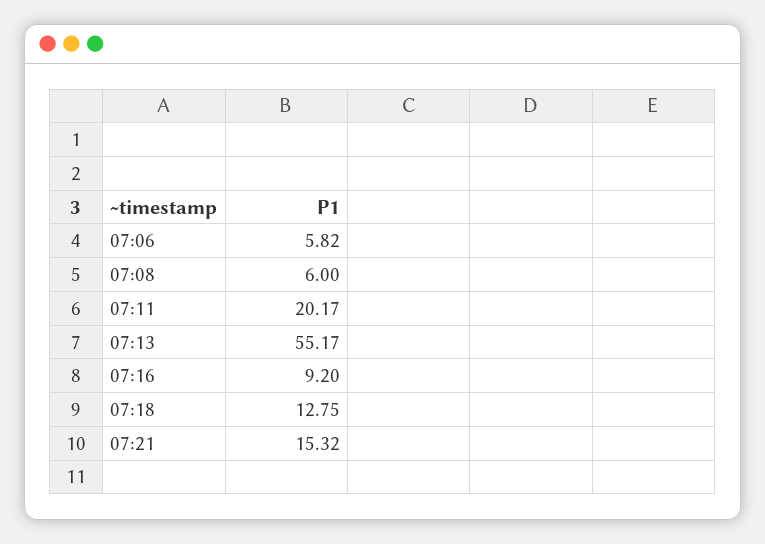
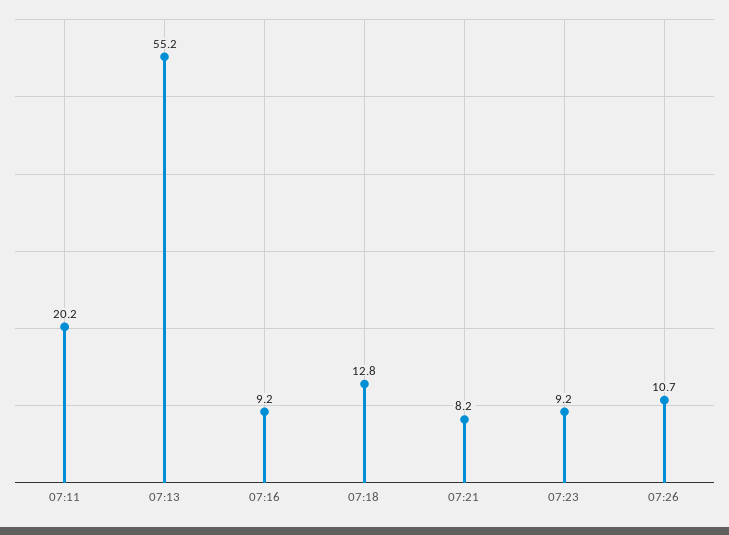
07:06: 5.82 -> none
07:08: 6 -> none
07:21: 15.32 -> 8.2
07:23: none -> 9.2
07:26: none -> 10.7

